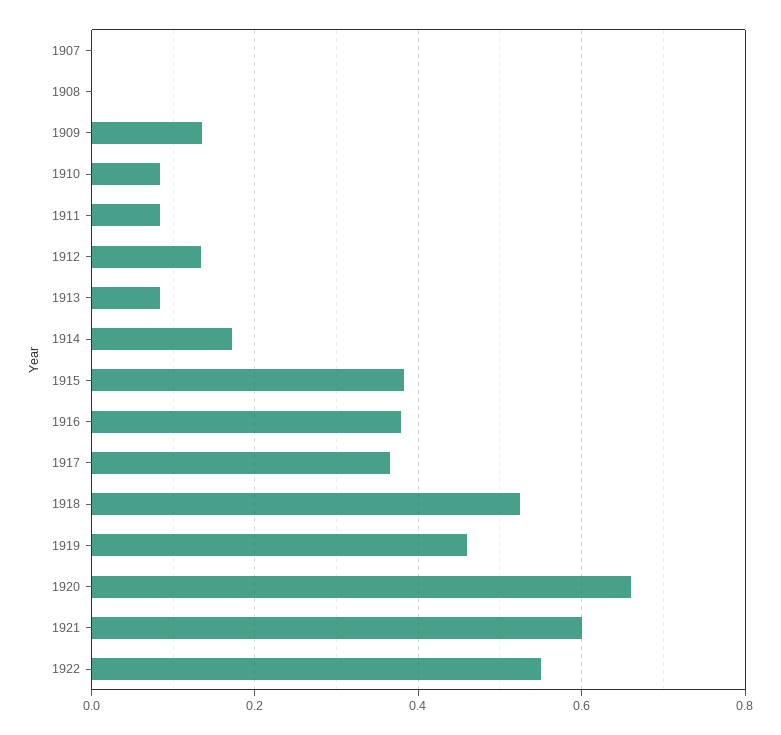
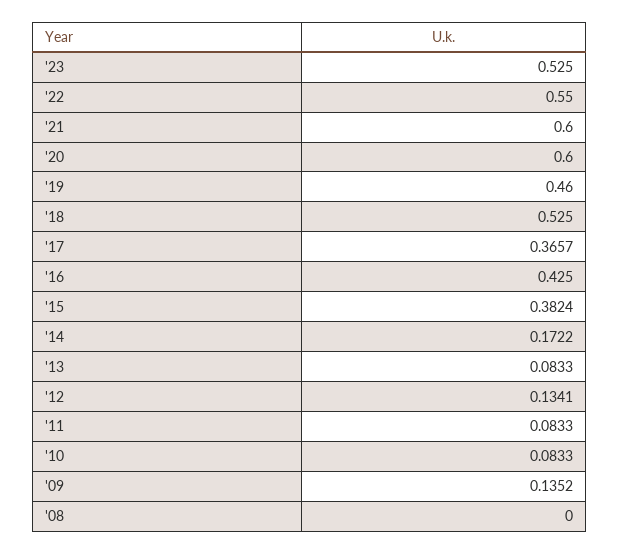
1907: 0 -> none
1916: 0.38 -> 0.425
1920: 0.66 -> 0.6
'23: none -> 0.525

